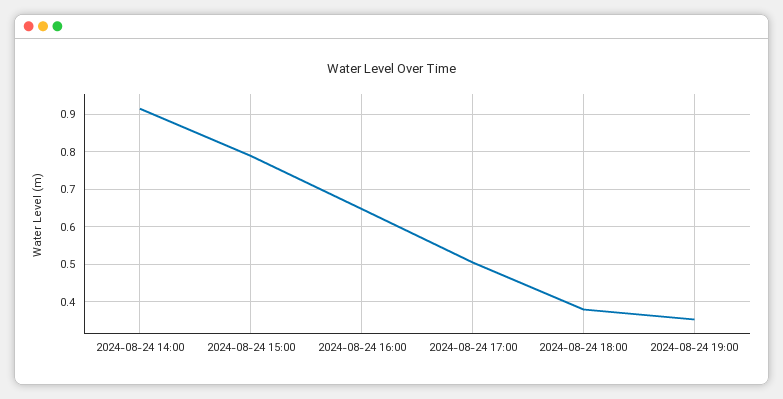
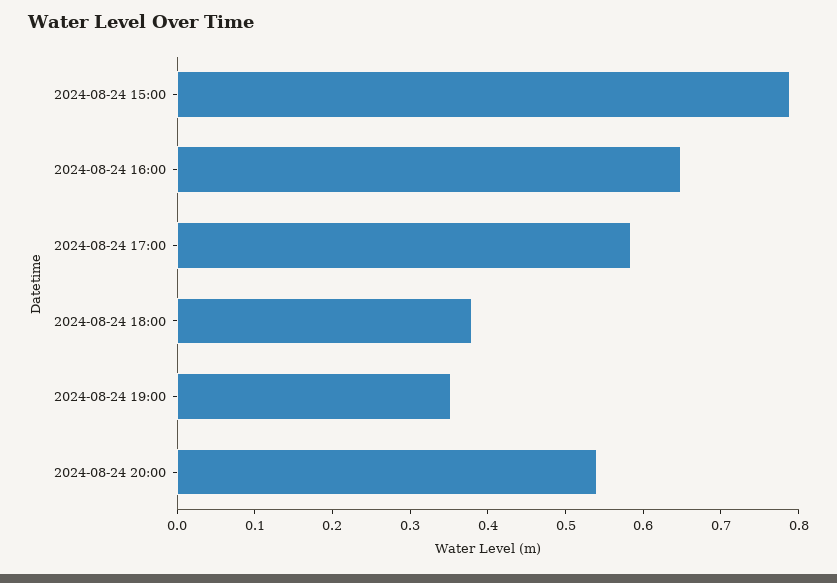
2024-08-24 14:00: 0.92 -> none
2024-08-24 17:00: 0.5 -> 0.58
2024-08-24 20:00: none -> 0.54

